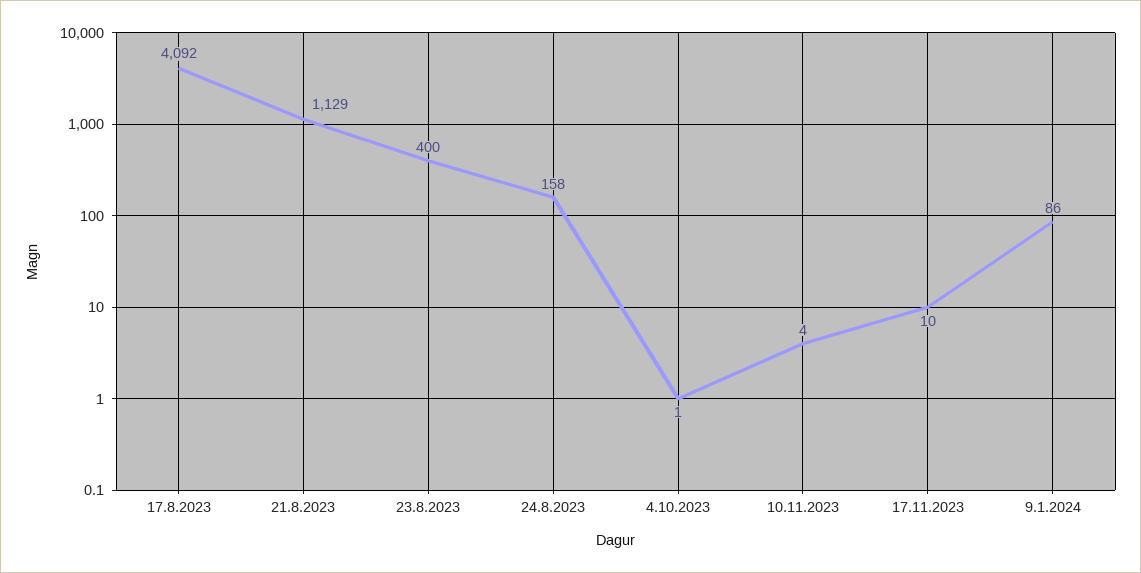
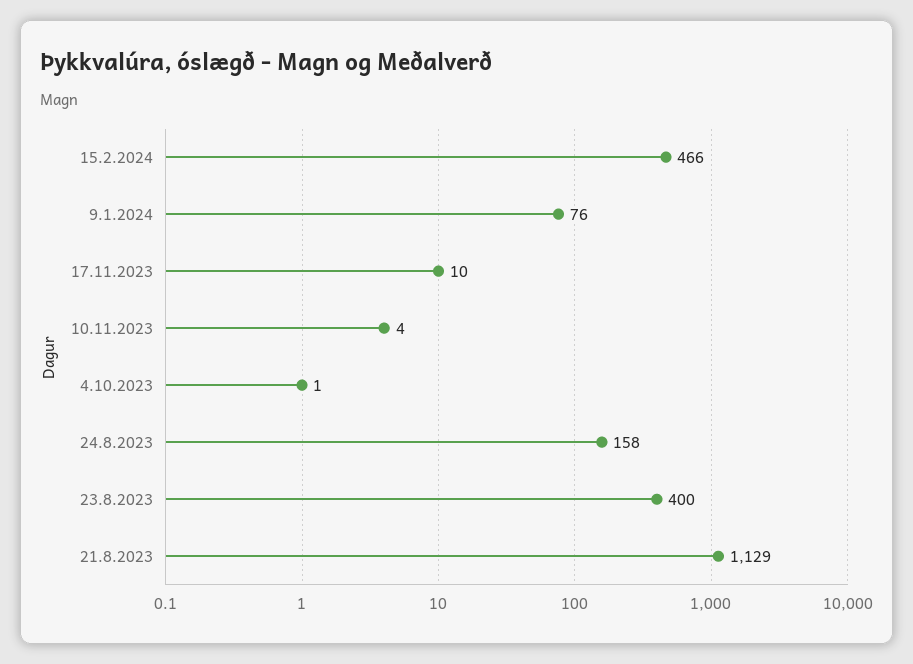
17.8.2023: 4092 -> none
9.1.2024: 86 -> 76
15.2.2024: none -> 466

